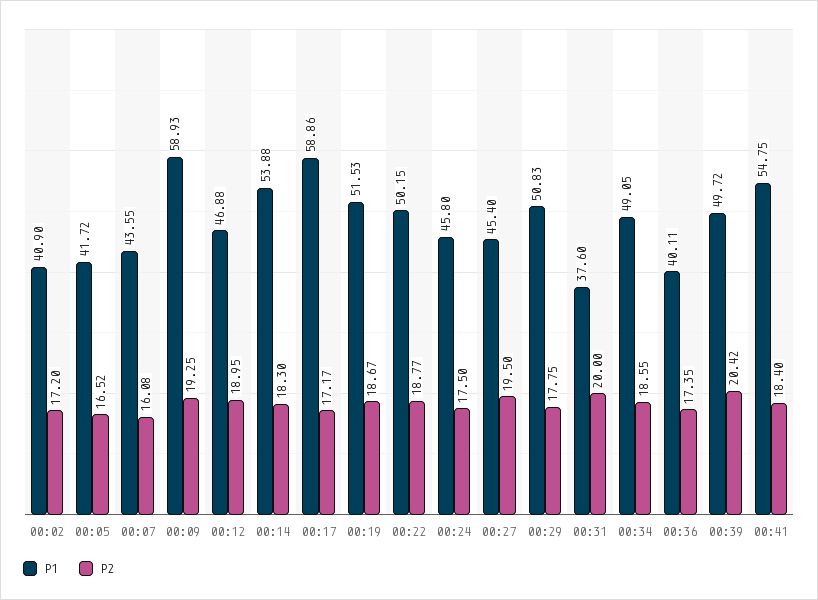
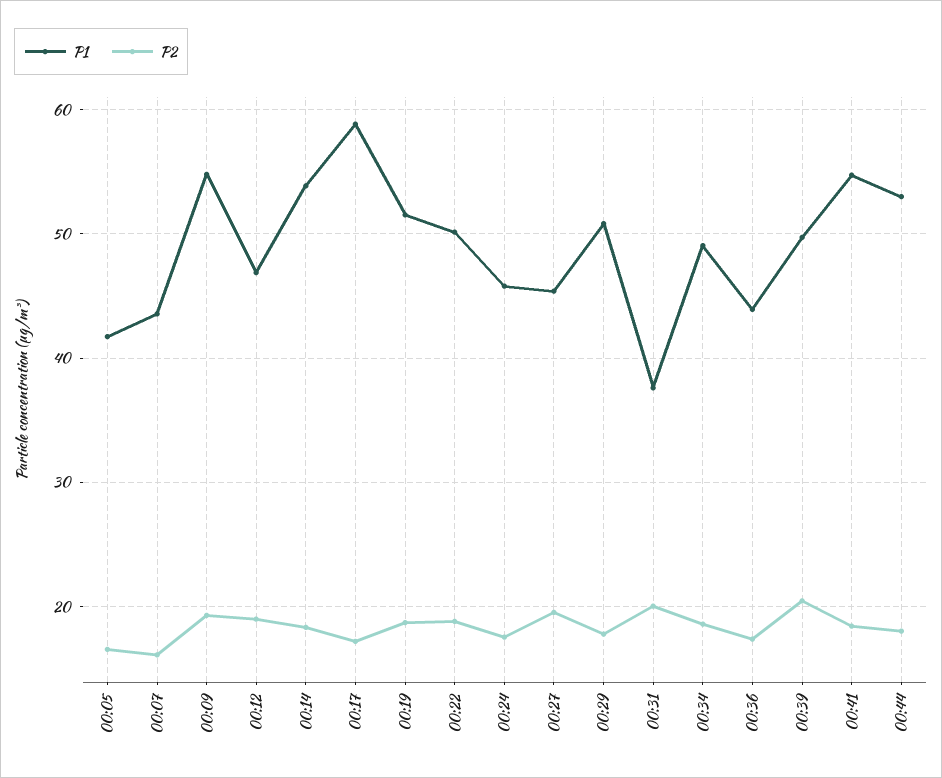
P1, 00:02: 40.9 -> none
P2, 00:02: 17.2 -> none
P1, 00:09: 58.93 -> 55
P1, 00:36: 40.11 -> 44
P1, 00:44: none -> 53
P2, 00:44: none -> 18

